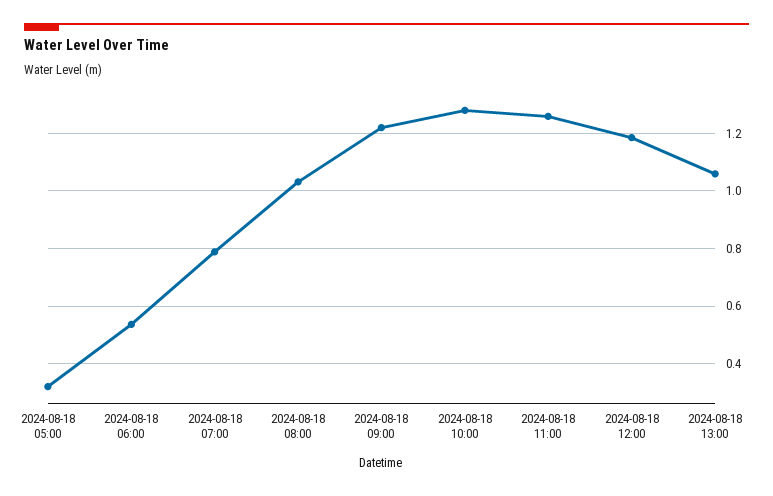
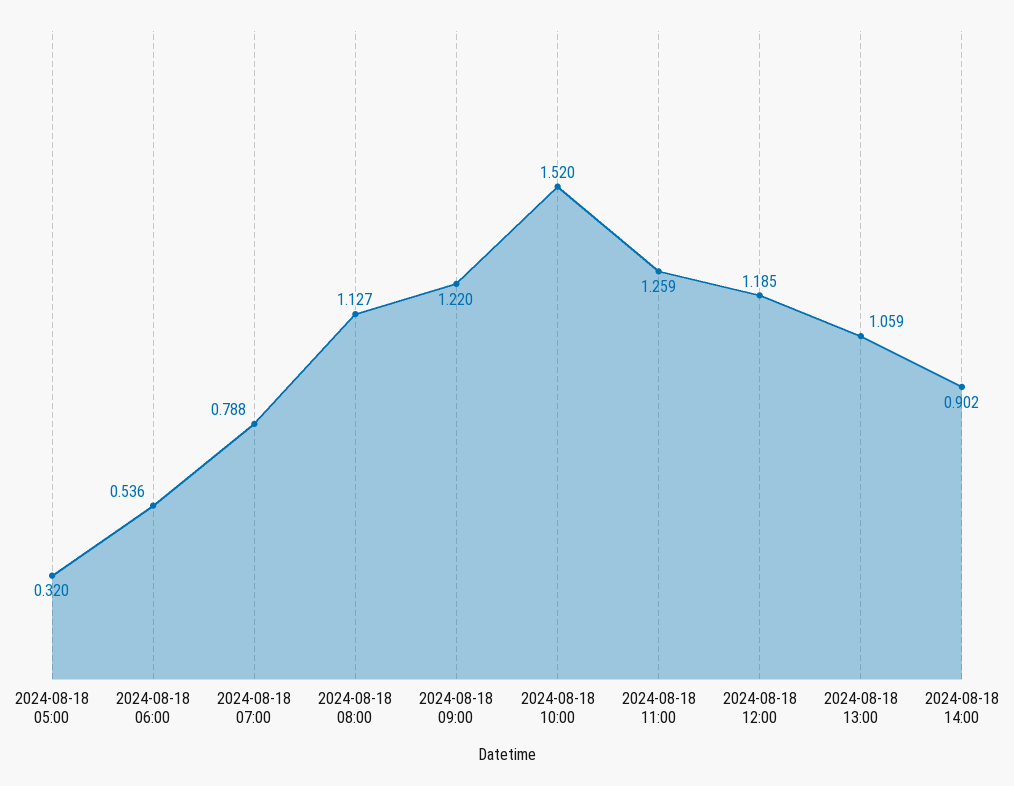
2024-08-18 08:00: 1.025 -> 1.127
2024-08-18 10:00: 1.275 -> 1.52
2024-08-18 14:00: none -> 0.902

